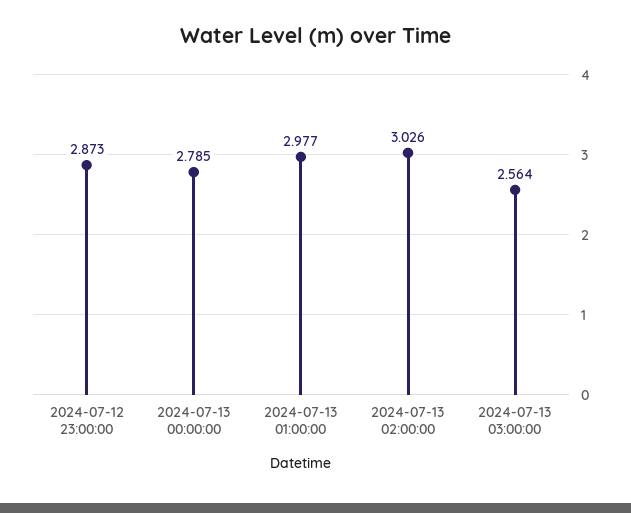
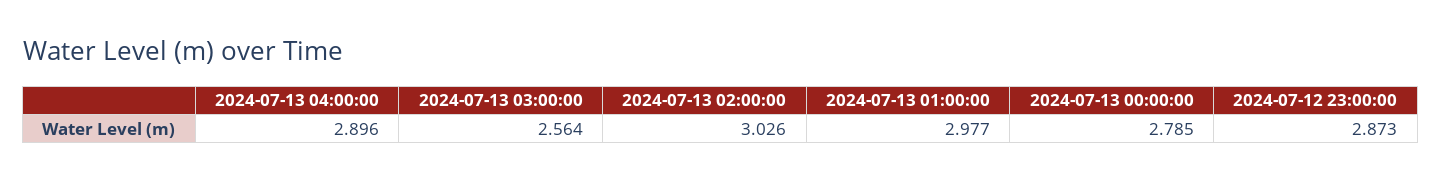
2024-07-13 04:00:00: none -> 2.896

